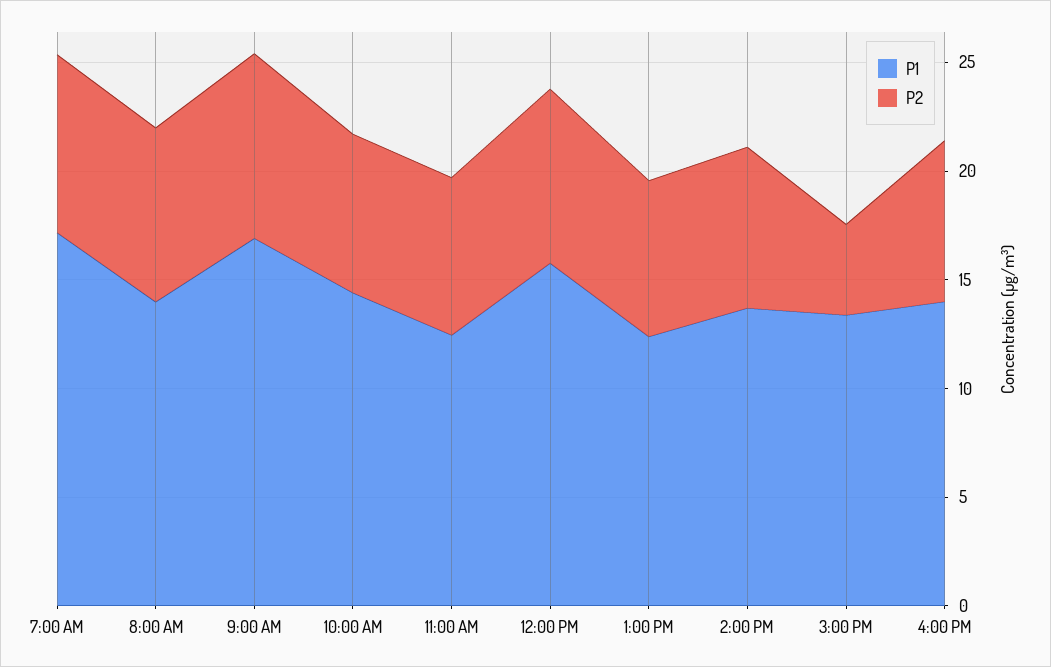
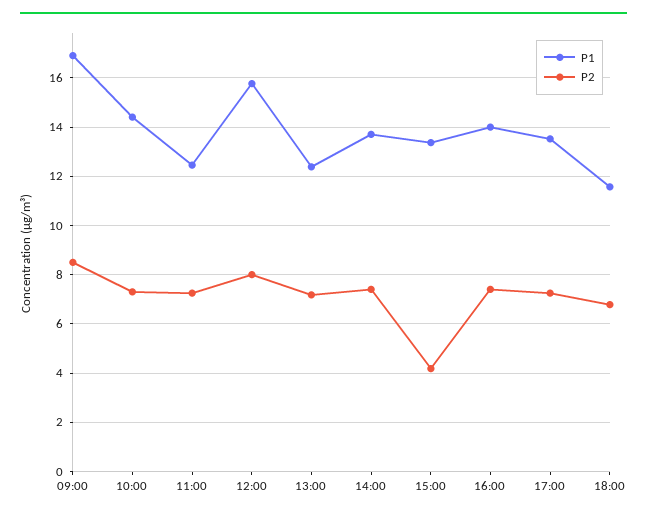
P1, 7:00 AM: 17 -> none
P2, 7:00 AM: 8 -> none
P1, 8:00 AM: 14 -> none
P2, 8:00 AM: 8 -> none
P1, 17:00: none -> 13.5
P2, 17:00: none -> 7.25
P1, 18:00: none -> 11.5
P2, 18:00: none -> 6.75

